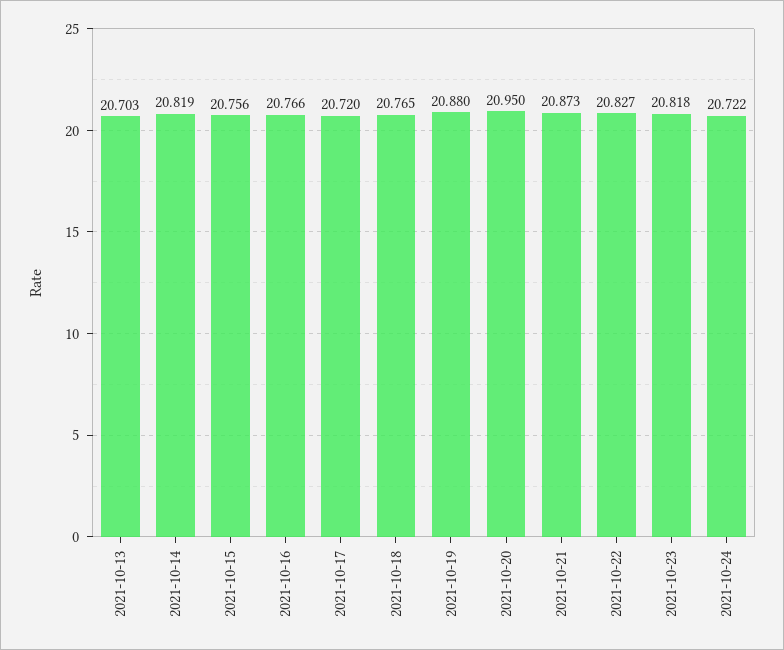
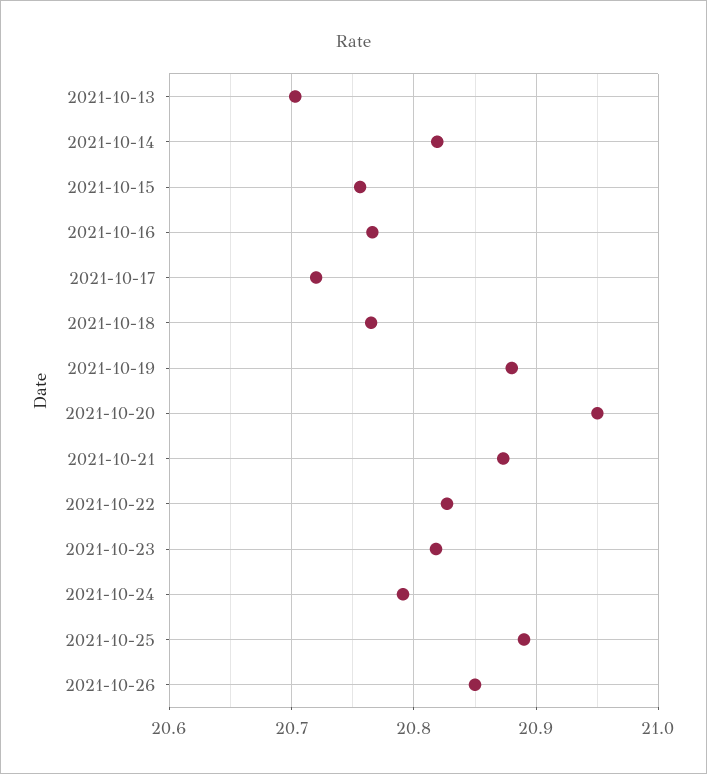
2021-10-24: 20.722 -> 20.79
2021-10-25: none -> 20.89
2021-10-26: none -> 20.85

